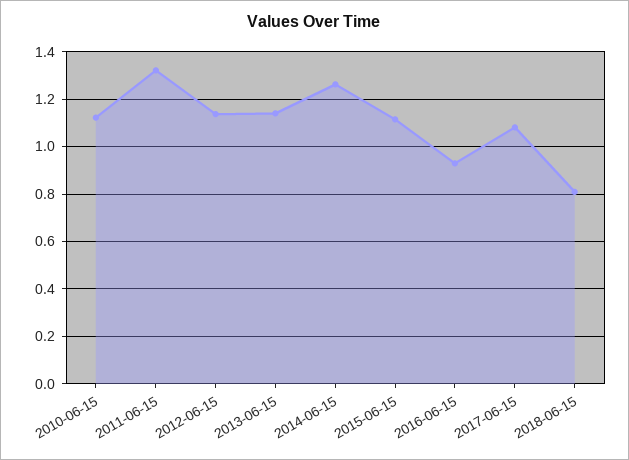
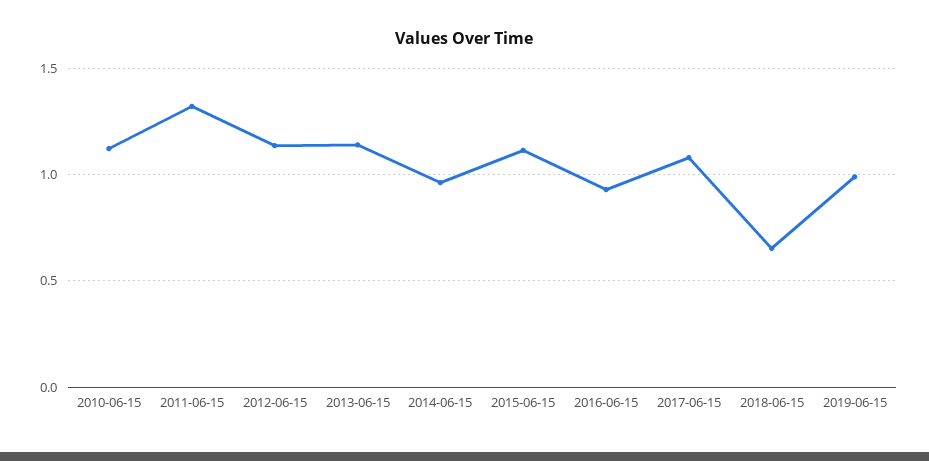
2014-06-15: 1.25 -> 0.95
2018-06-15: 0.8 -> 0.65
2019-06-15: none -> 1

